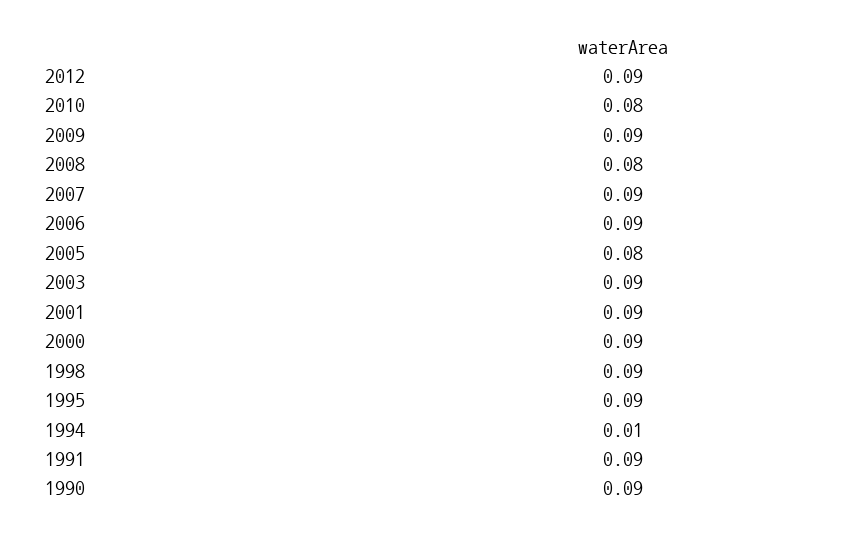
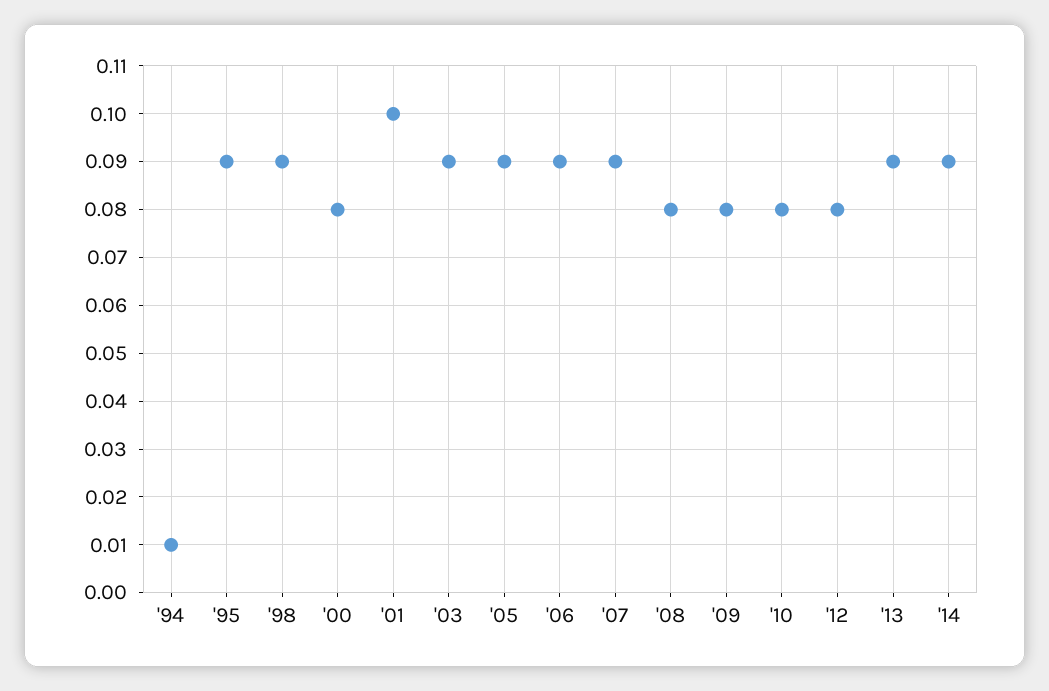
2012: 0.09 -> 0.08
2009: 0.09 -> 0.08
2005: 0.08 -> 0.09
2001: 0.09 -> 0.1
2000: 0.09 -> 0.08
1991: 0.09 -> none
1990: 0.09 -> none
'13: none -> 0.09
'14: none -> 0.09

